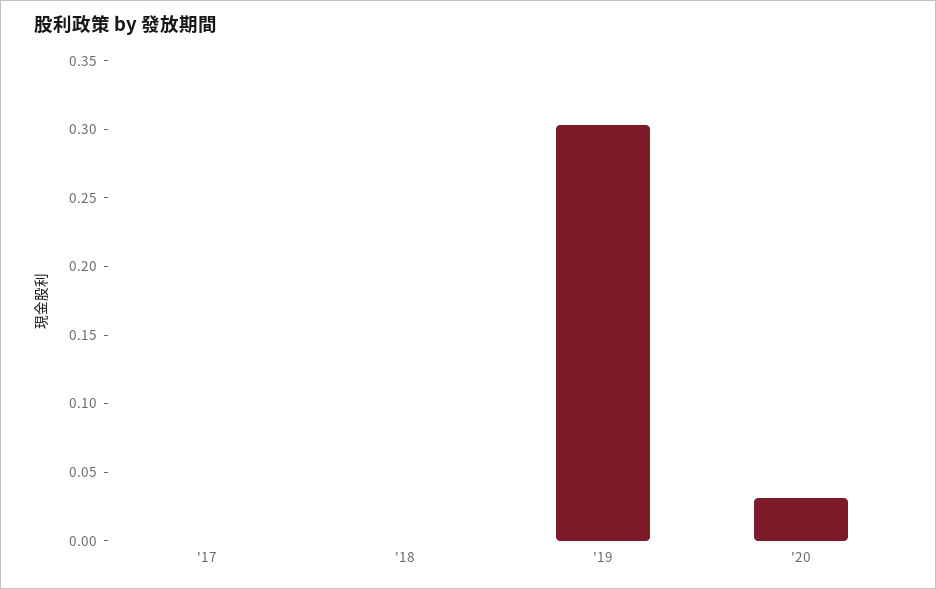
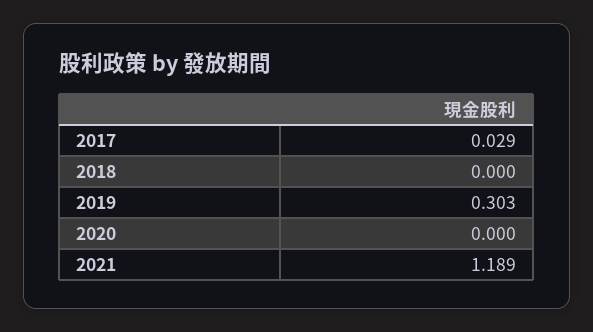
'17: 0 -> 0.029
'20: 0.03 -> 0
2021: none -> 1.189

